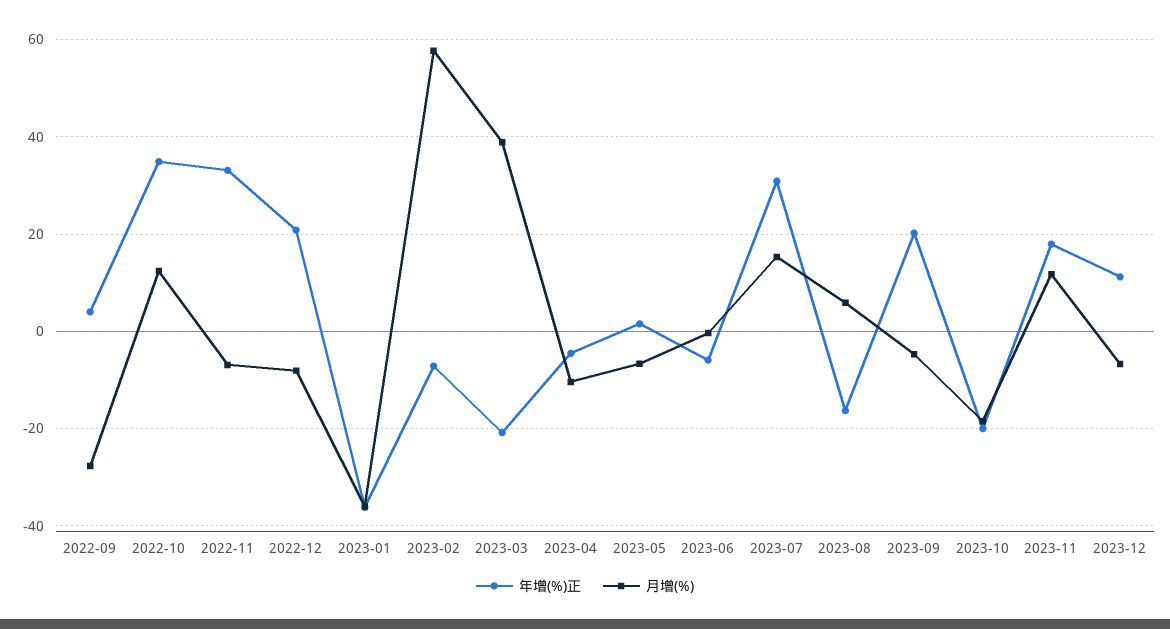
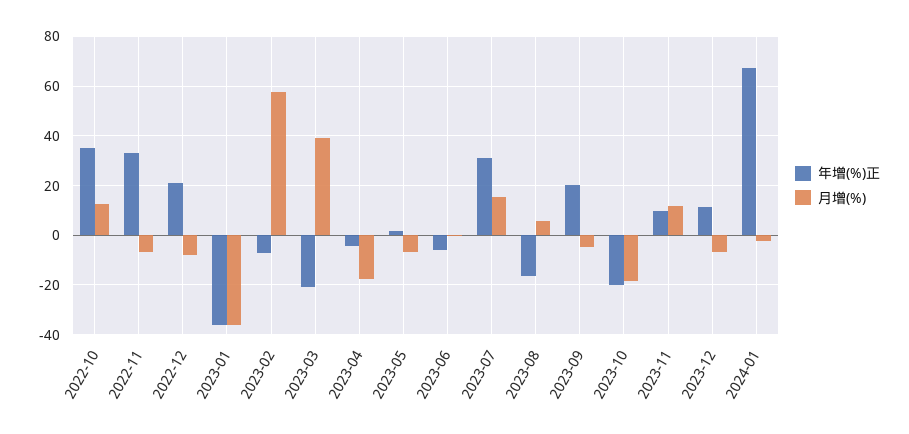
年增(%)正, 2022-09: 4 -> none
月增(%), 2022-09: -28 -> none
月增(%), 2023-04: -10 -> -17.5
年增(%)正, 2023-11: 18 -> 10
年增(%)正, 2024-01: none -> 67.5
月增(%), 2024-01: none -> -2.5

